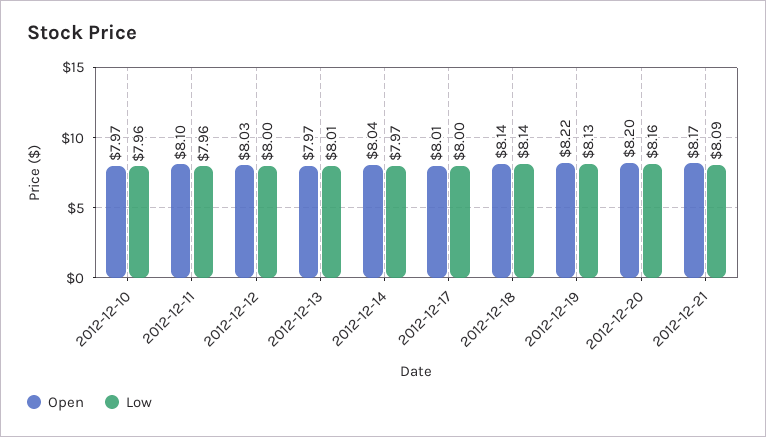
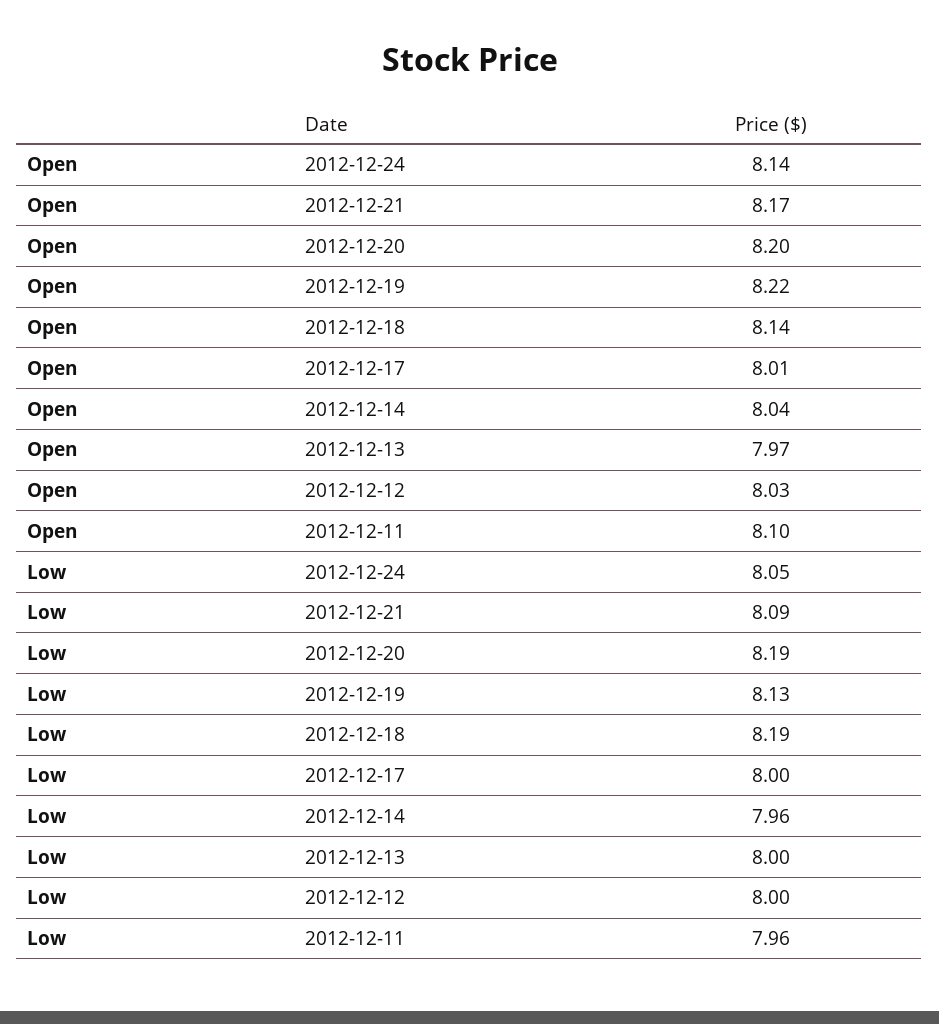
Open, 2012-12-10: 7.97 -> none
Low, 2012-12-10: 7.96 -> none
Low, 2012-12-13: 8.01 -> 8
Low, 2012-12-14: 7.97 -> 7.96
Low, 2012-12-18: 8.14 -> 8.19
Low, 2012-12-20: 8.16 -> 8.19
Open, 2012-12-24: none -> 8.14
Low, 2012-12-24: none -> 8.05

